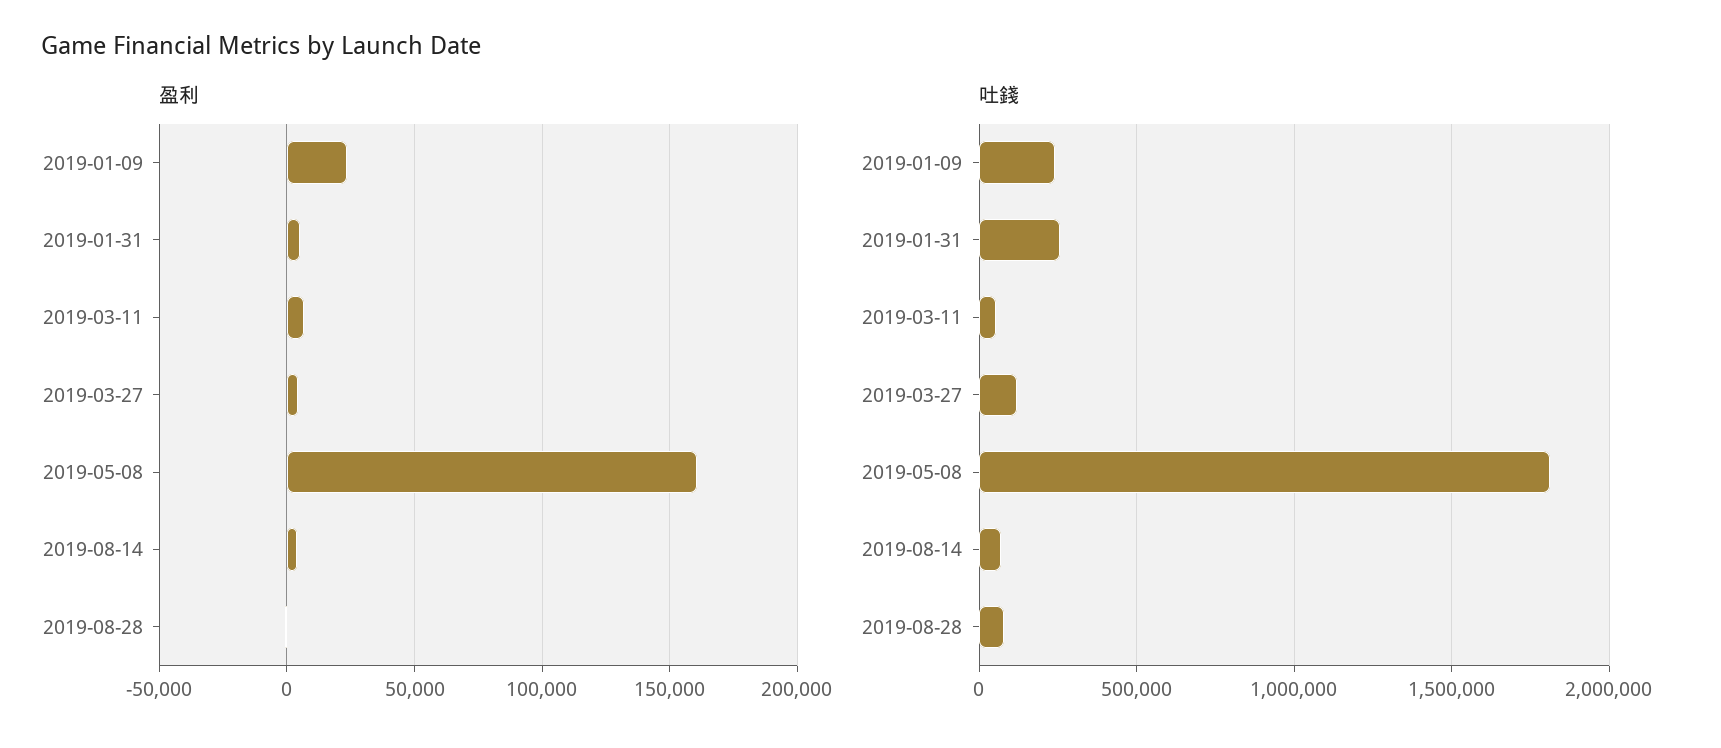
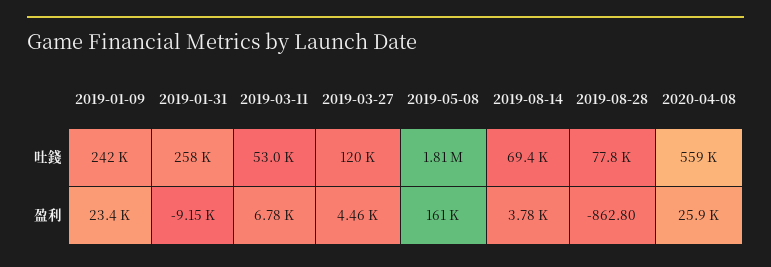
盈利, 2019-01-31: 5000 -> -9150
吐錢, 2020-04-08: none -> 559000
盈利, 2020-04-08: none -> 25900

